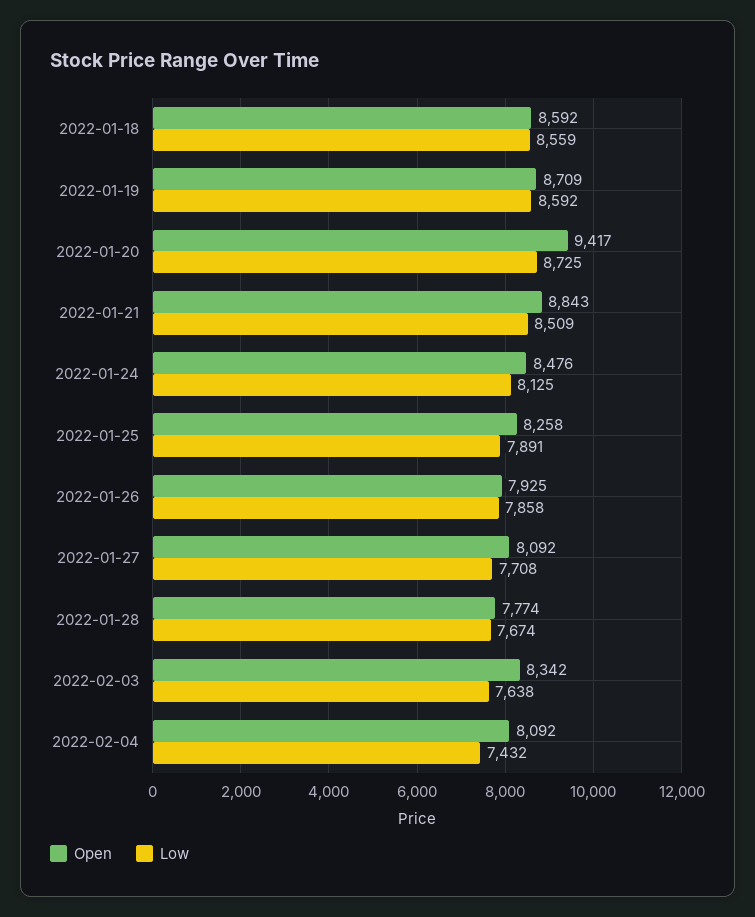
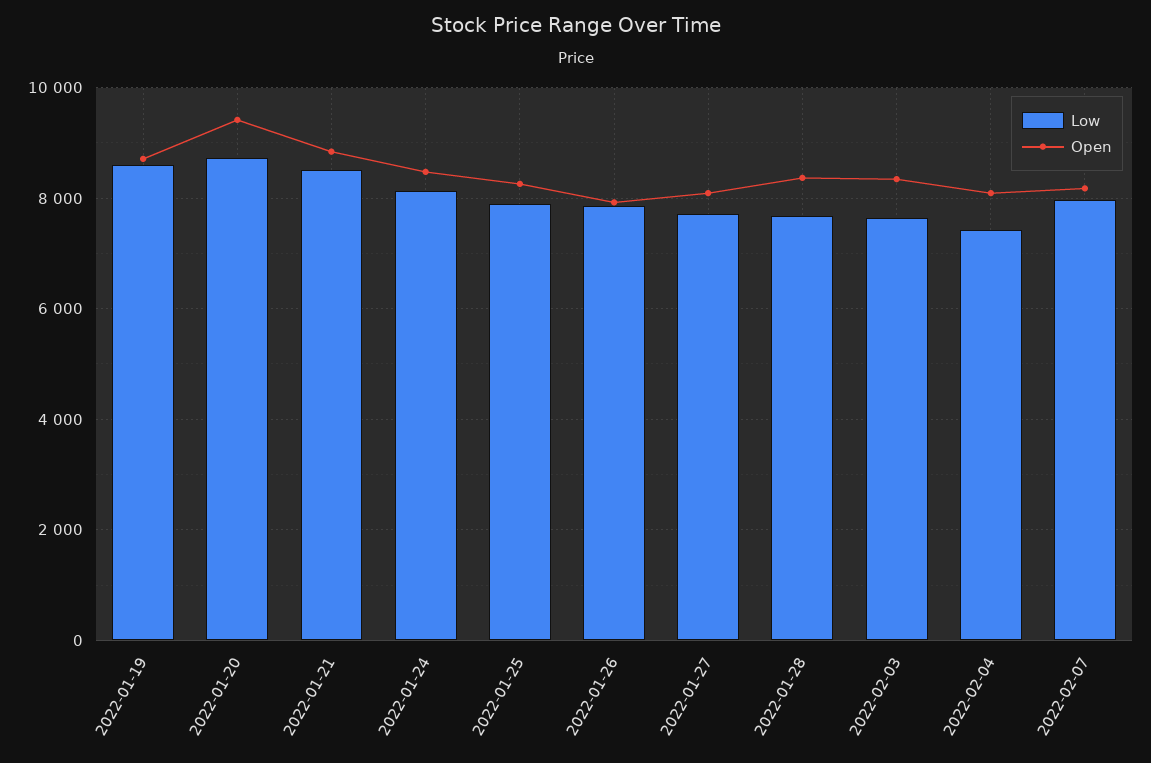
Open, 2022-01-18: 8592 -> none
Low, 2022-01-18: 8559 -> none
Open, 2022-01-28: 7774 -> 8400
Low, 2022-02-07: none -> 8000
Open, 2022-02-07: none -> 8200

